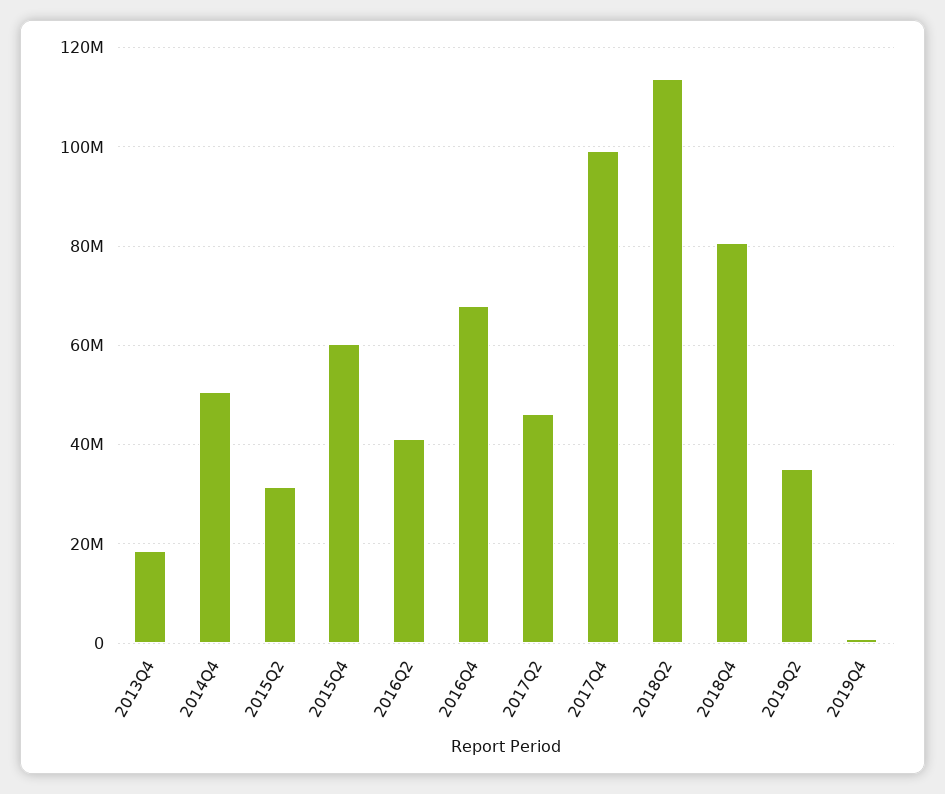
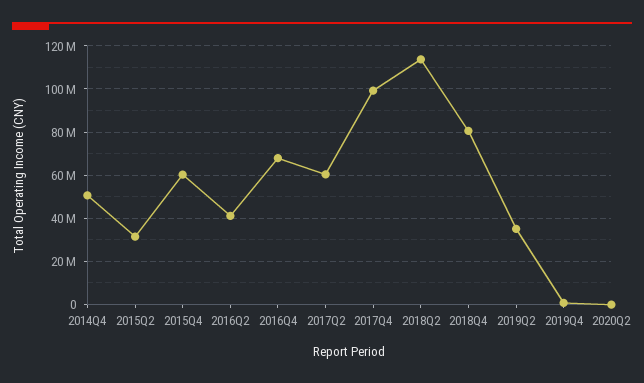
2013Q4: 18000000 -> none
2017Q2: 46000000 -> 60000000
2020Q2: none -> 0

